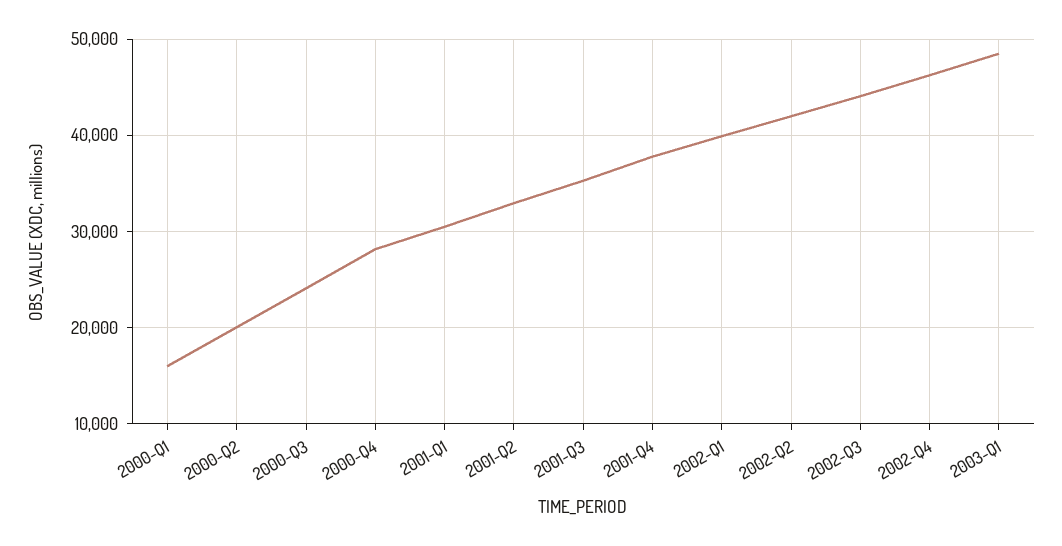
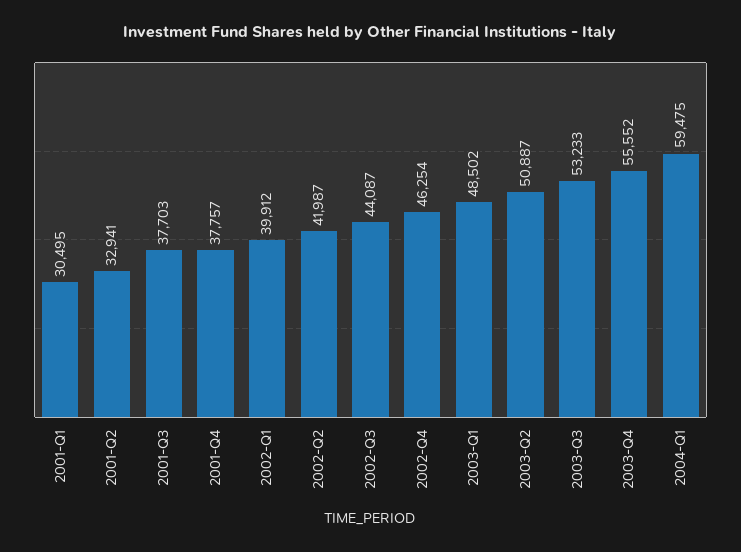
2000-Q1: 16000 -> none
2000-Q2: 20000 -> none
2000-Q3: 24000 -> none
2000-Q4: 28000 -> none
2001-Q3: 35000 -> 37703
2003-Q2: none -> 50887
2003-Q3: none -> 53233
2003-Q4: none -> 55552
2004-Q1: none -> 59475

